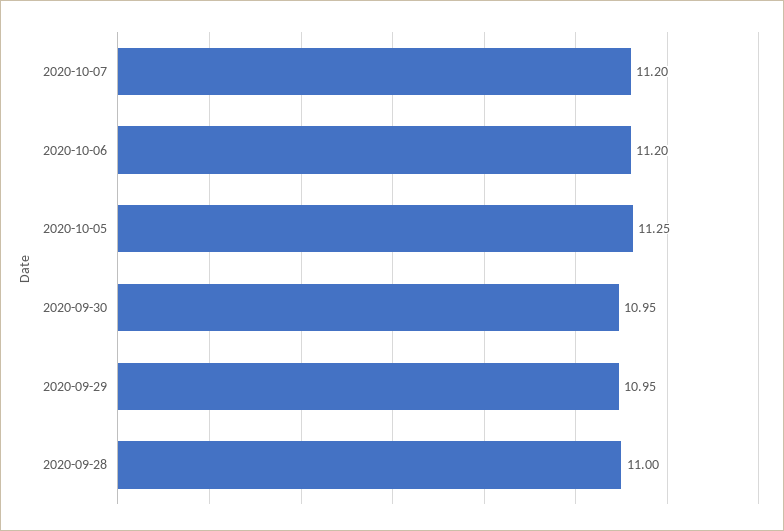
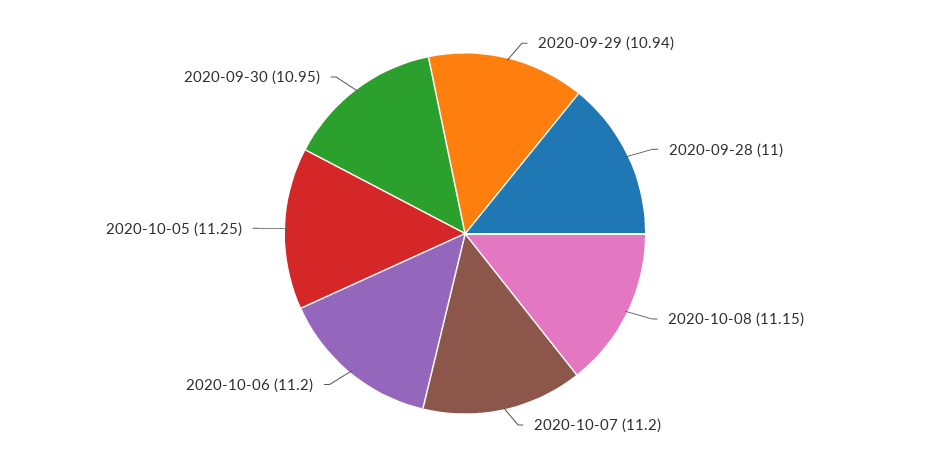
2020-09-29: 10.95 -> 10.94
2020-10-08: none -> 11.15

